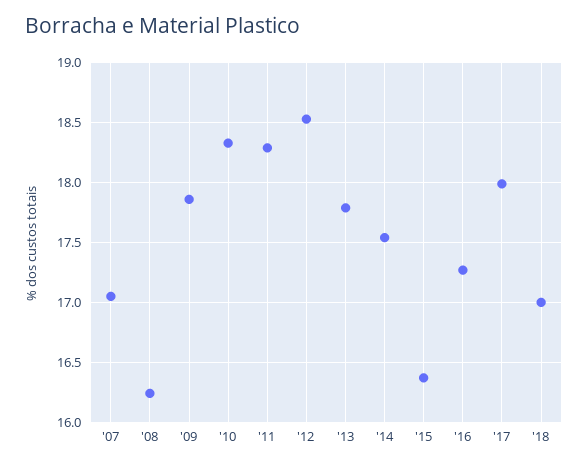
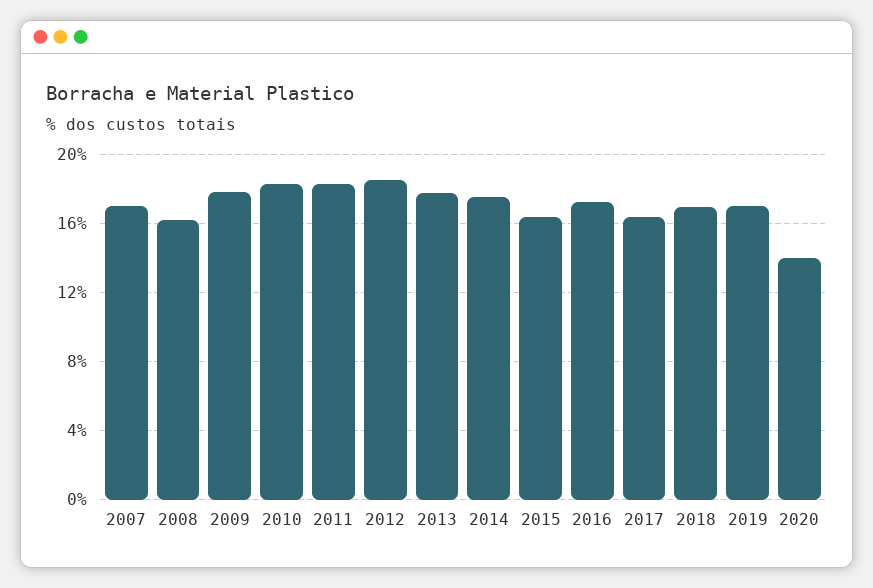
'17: 18 -> 16.5
2019: none -> 17
2020: none -> 14

